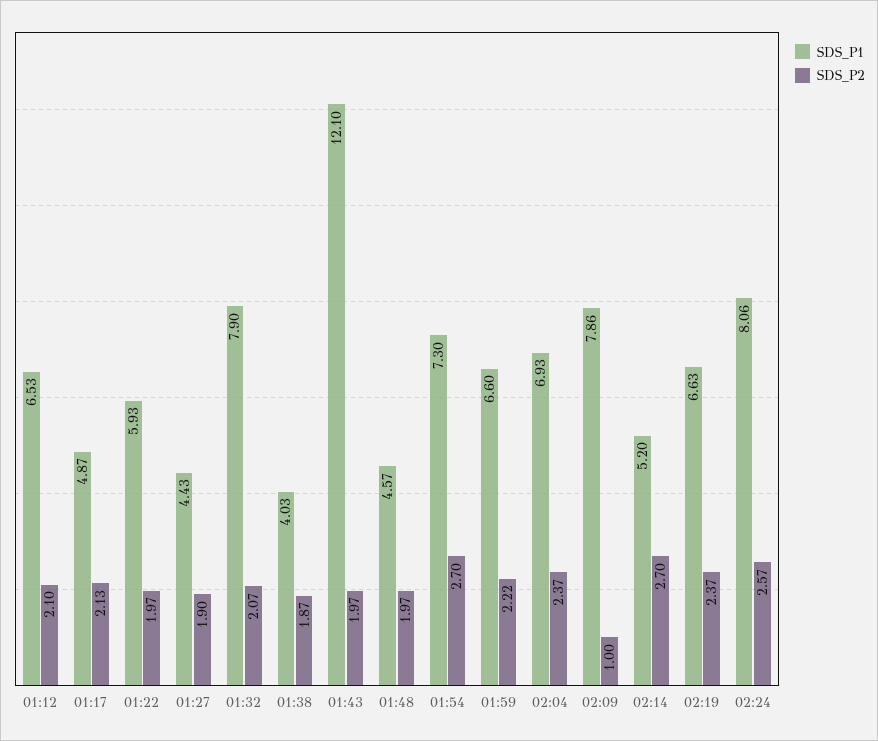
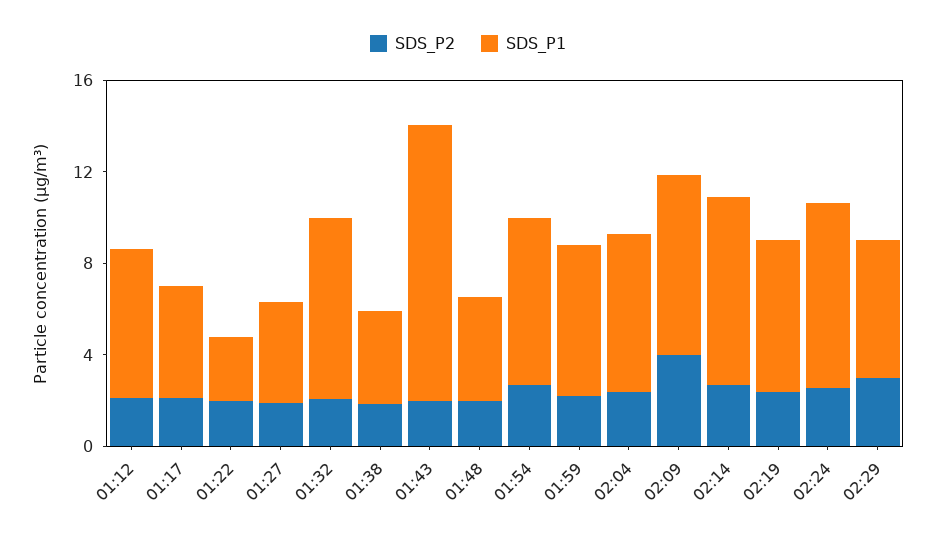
SDS_P1, 01:22: 5.93 -> 3
SDS_P2, 02:09: 1 -> 4
SDS_P1, 02:14: 5.2 -> 8
SDS_P2, 02:29: none -> 3
SDS_P1, 02:29: none -> 6

